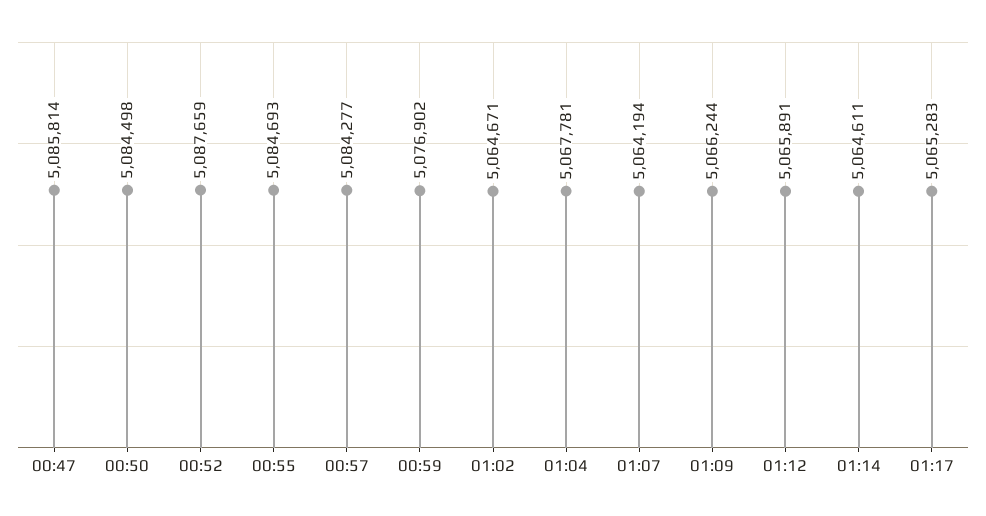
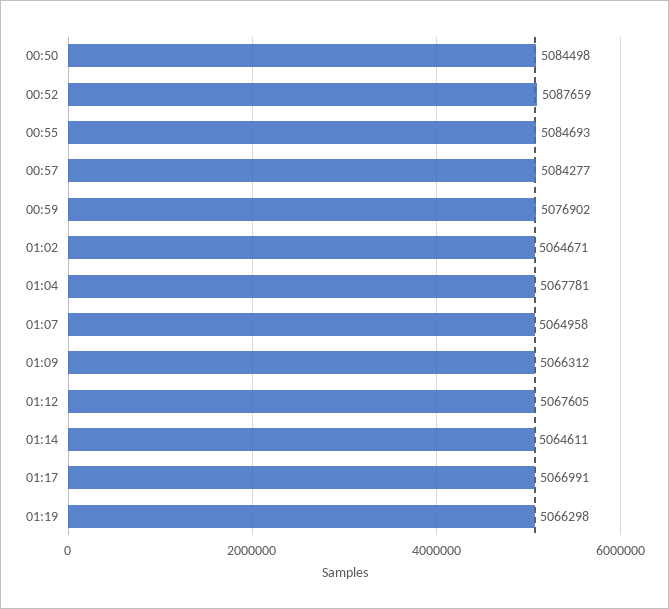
00:47: 5085814 -> none
01:07: 5064194 -> 5064958
01:09: 5066244 -> 5066312
01:12: 5065891 -> 5067605
01:17: 5065283 -> 5066991
01:19: none -> 5066298

